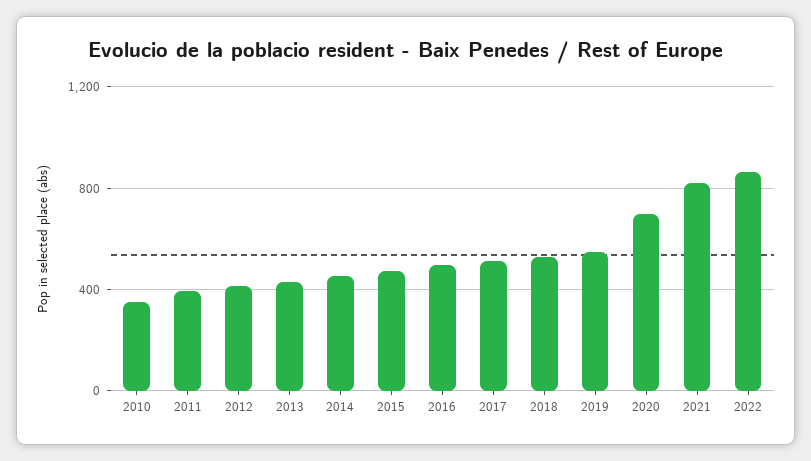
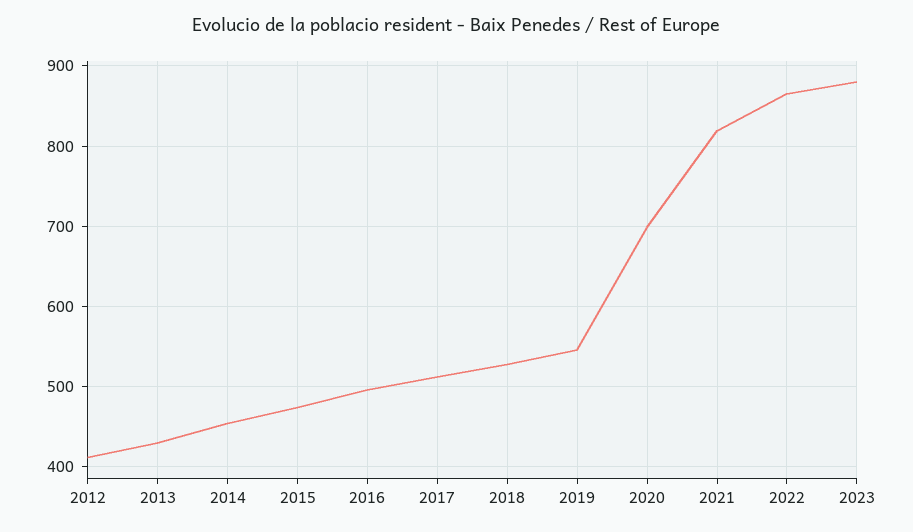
2010: 350 -> none
2011: 400 -> none
2023: none -> 880

